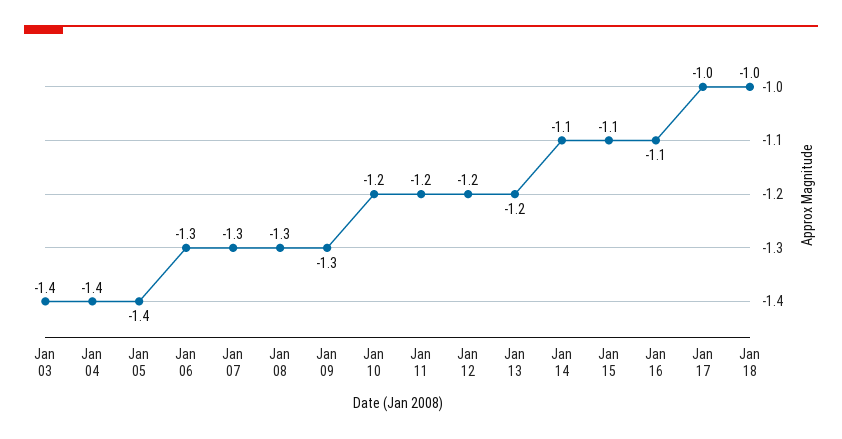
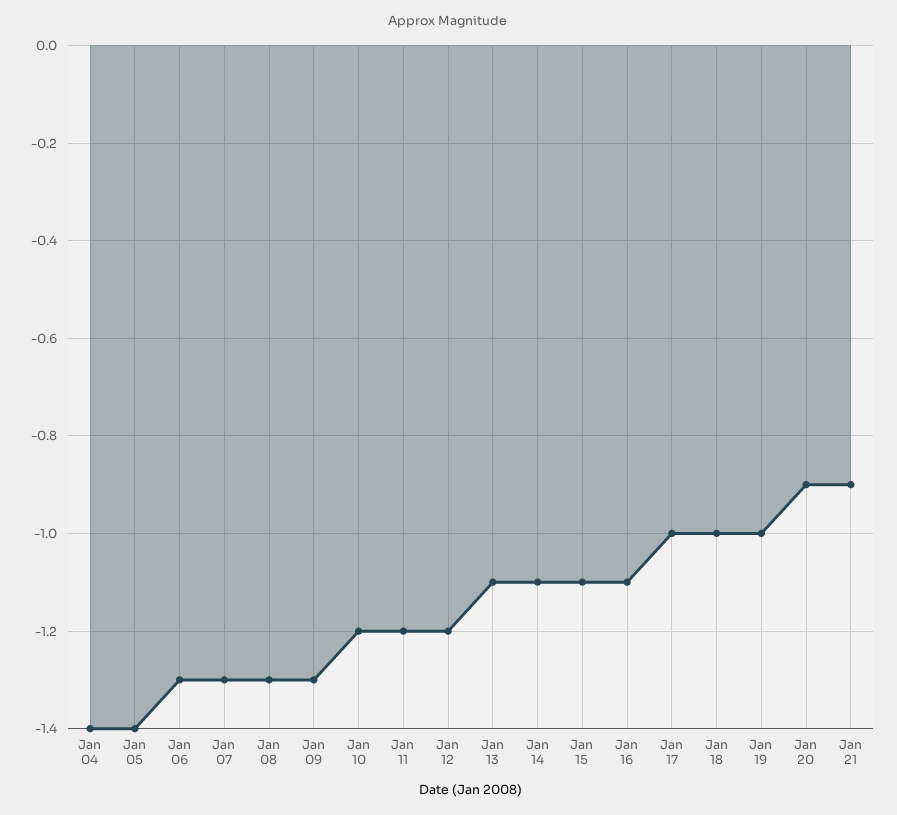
Jan 03: -1.4 -> none
Jan 13: -1.2 -> -1.1
Jan 19: none -> -1
Jan 20: none -> -0.9
Jan 21: none -> -0.9

